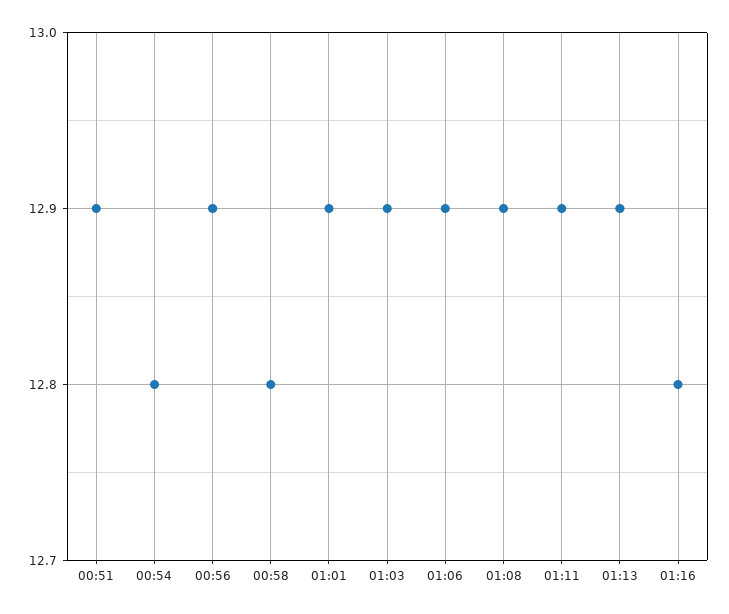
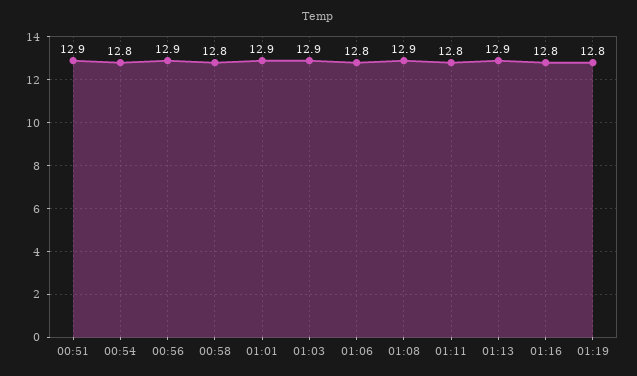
01:06: 12.9 -> 12.8
01:11: 12.9 -> 12.8
01:19: none -> 12.8

